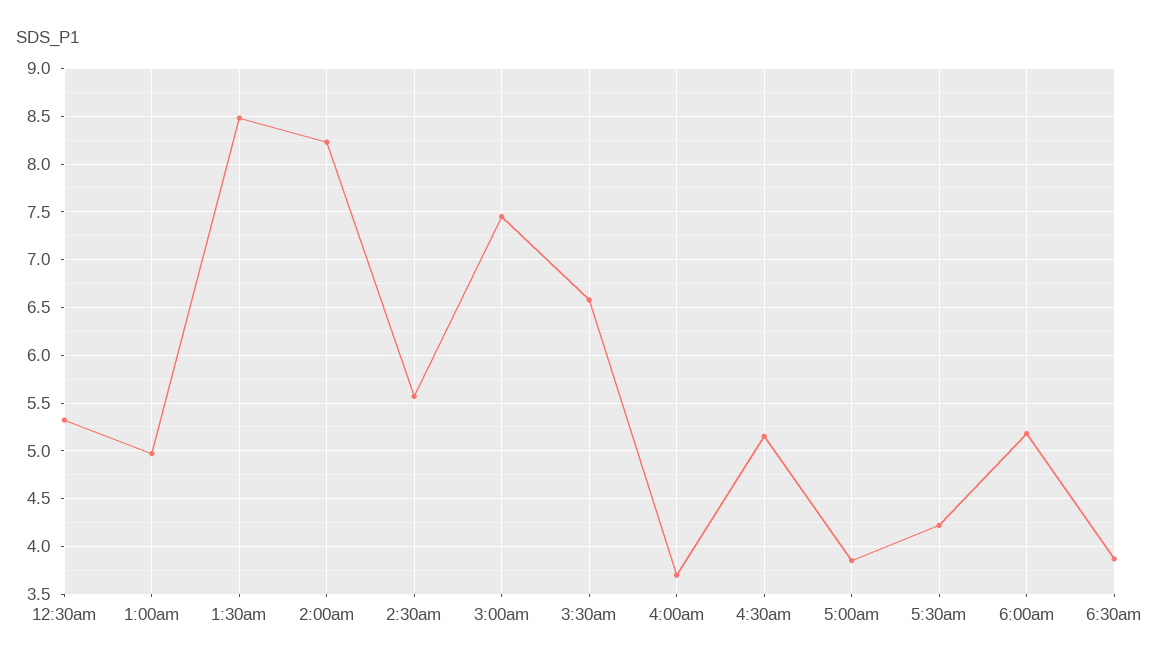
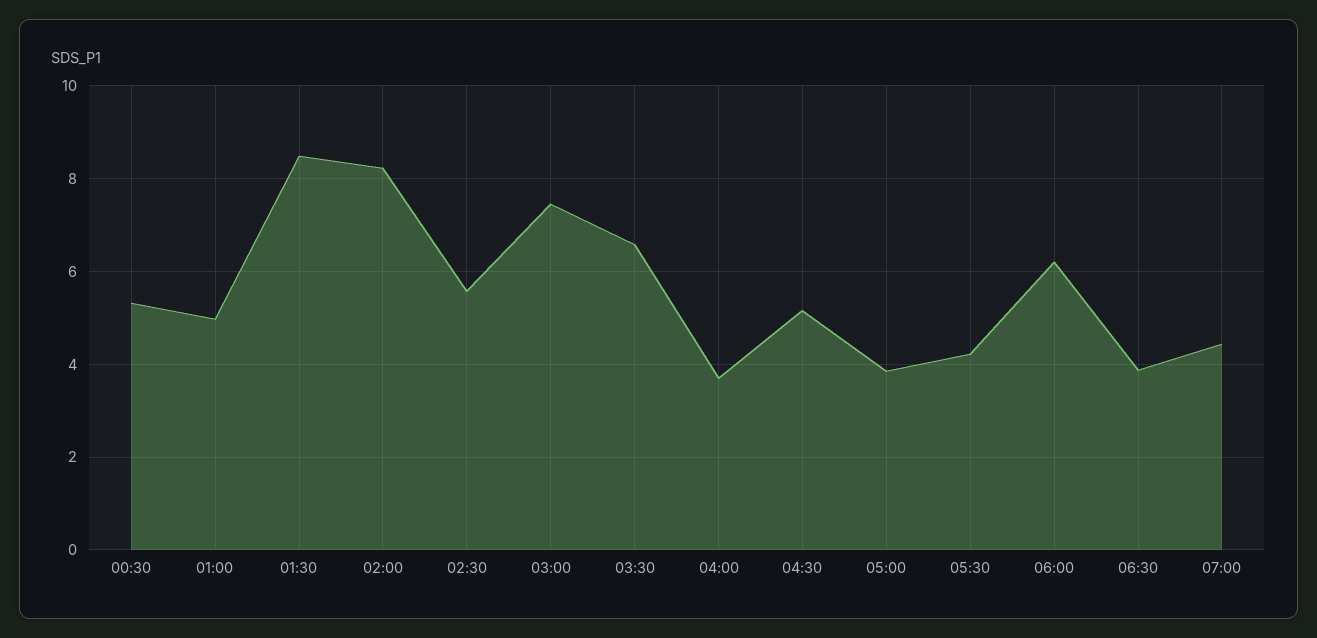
6:00am: 5.2 -> 6.2
07:00: none -> 4.4

